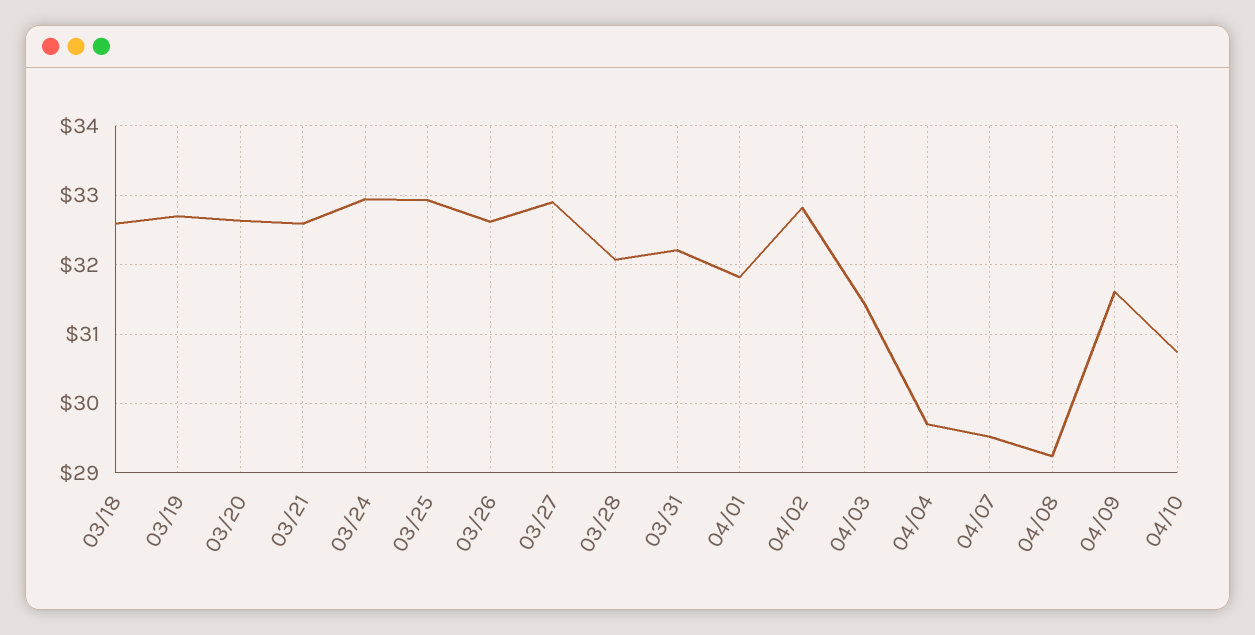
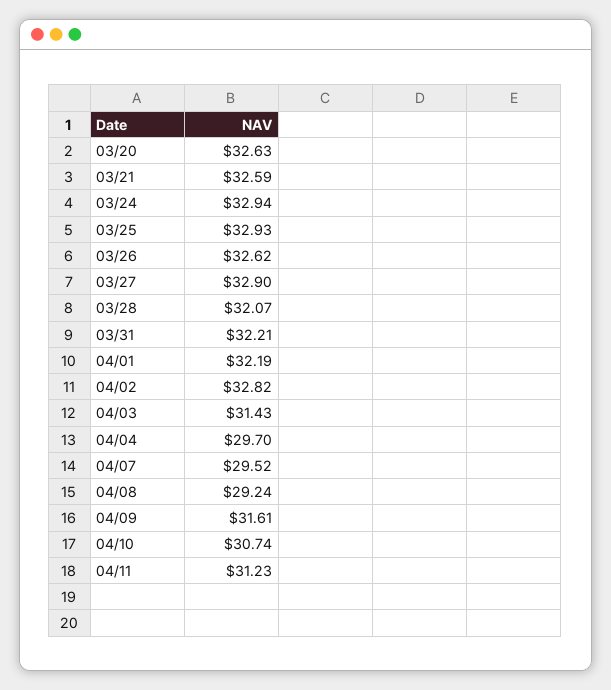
03/18: 32.6 -> none
03/19: 32.7 -> none
04/01: 31.8 -> 32.19
04/11: none -> 31.23

